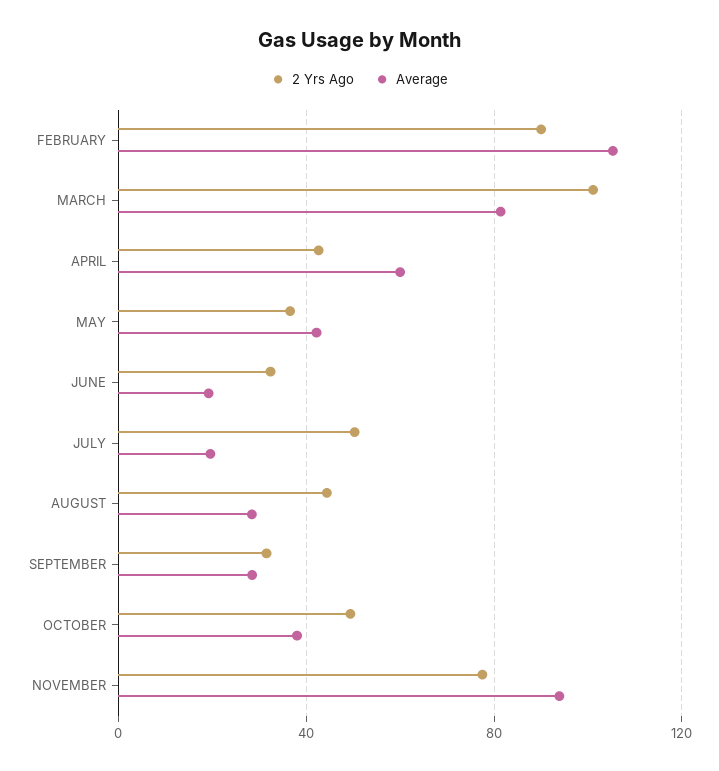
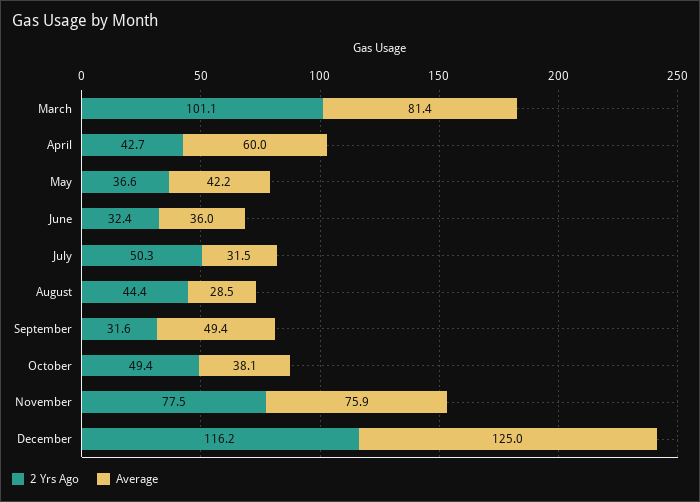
2 Yrs Ago, FEBRUARY: 90 -> none
Average, FEBRUARY: 105 -> none
Average, JUNE: 20 -> 36
Average, JULY: 20 -> 31.5
Average, SEPTEMBER: 30 -> 49.4
Average, NOVEMBER: 95 -> 75.9
2 Yrs Ago, December: none -> 116.2
Average, December: none -> 125

